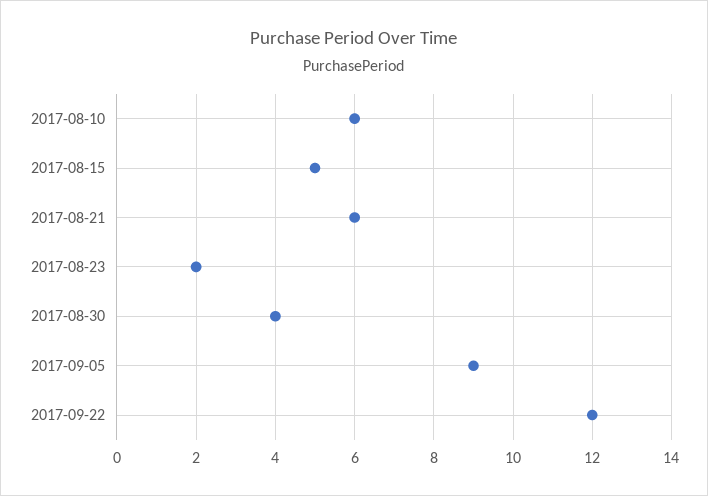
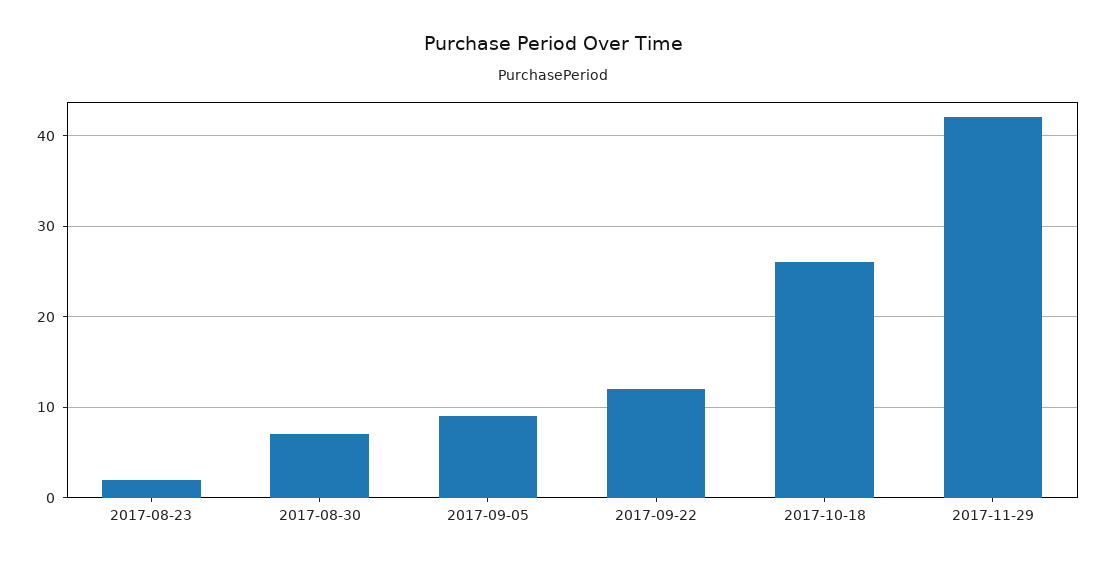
2017-08-10: 6 -> none
2017-08-15: 5 -> none
2017-08-21: 6 -> none
2017-08-30: 4 -> 7
2017-10-18: none -> 26
2017-11-29: none -> 42

